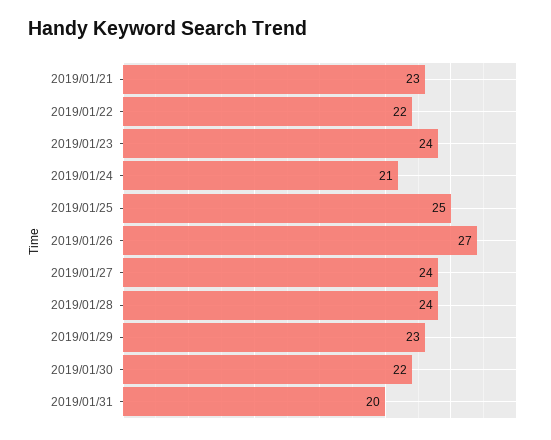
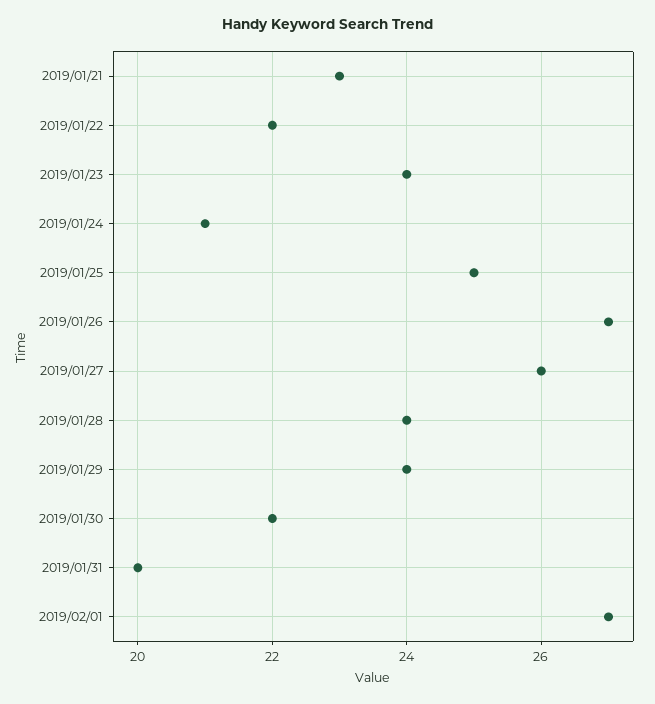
2019/01/27: 24 -> 26
2019/01/29: 23 -> 24
2019/02/01: none -> 27

